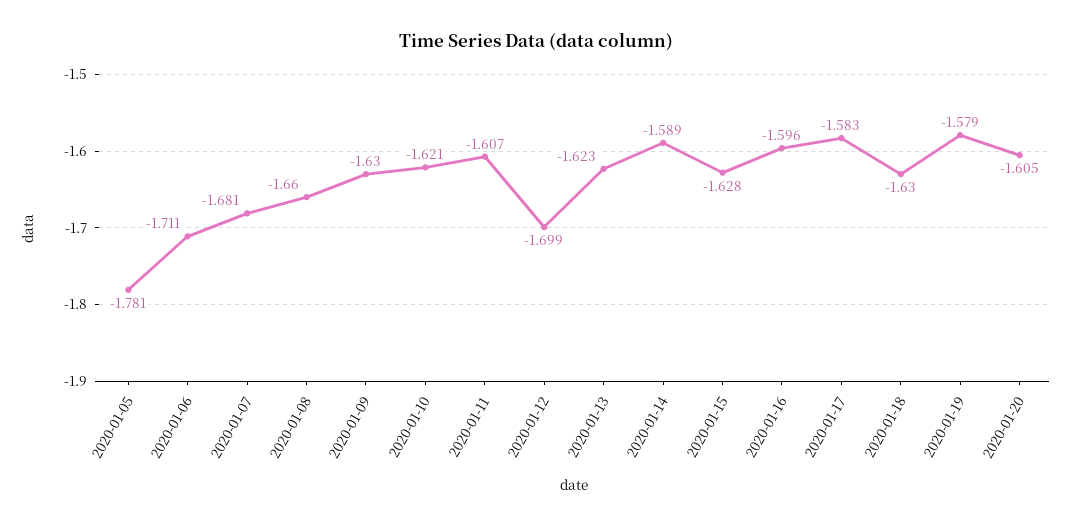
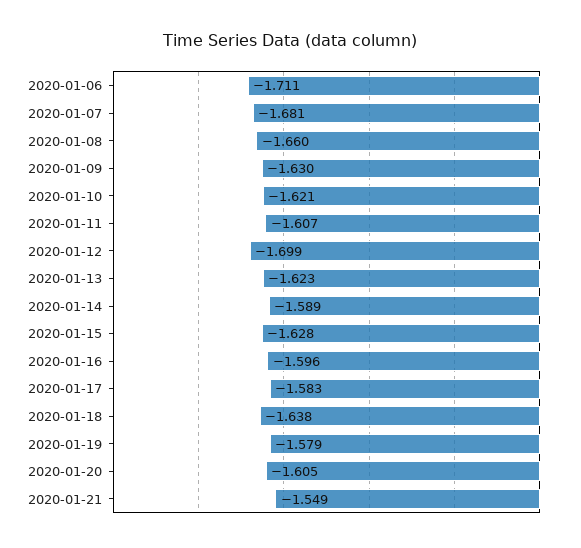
2020-01-05: -1.781 -> none
2020-01-18: -1.63 -> -1.638
2020-01-21: none -> -1.549

